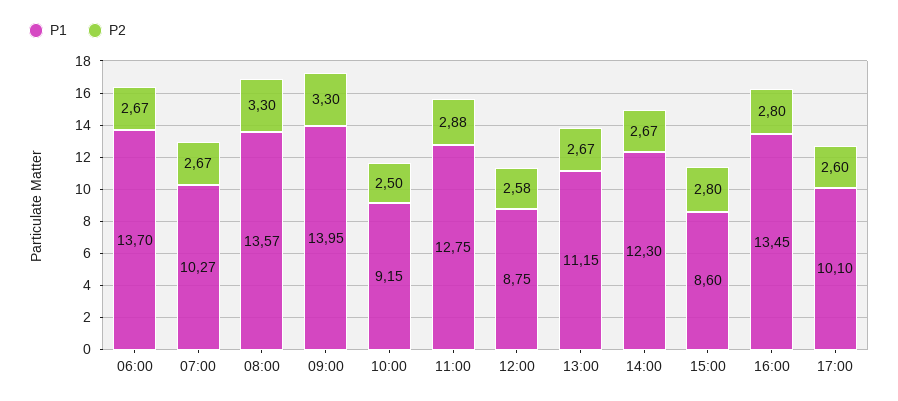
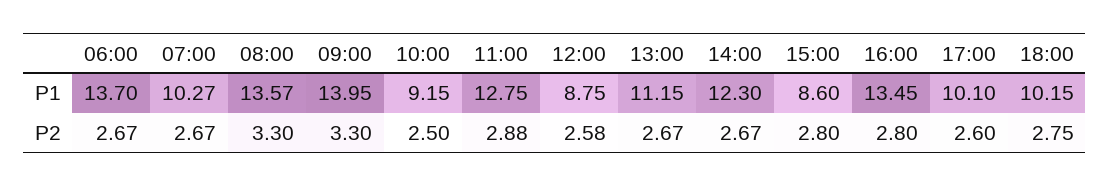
P1, 18:00: none -> 10.15
P2, 18:00: none -> 2.75

